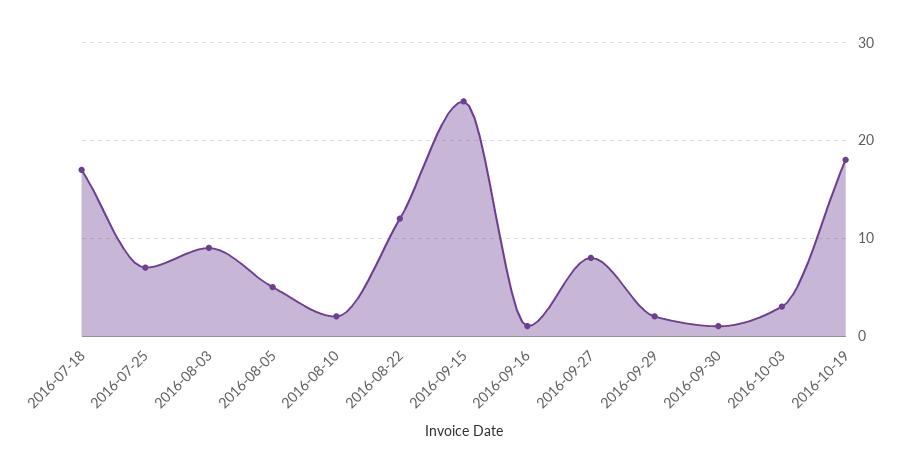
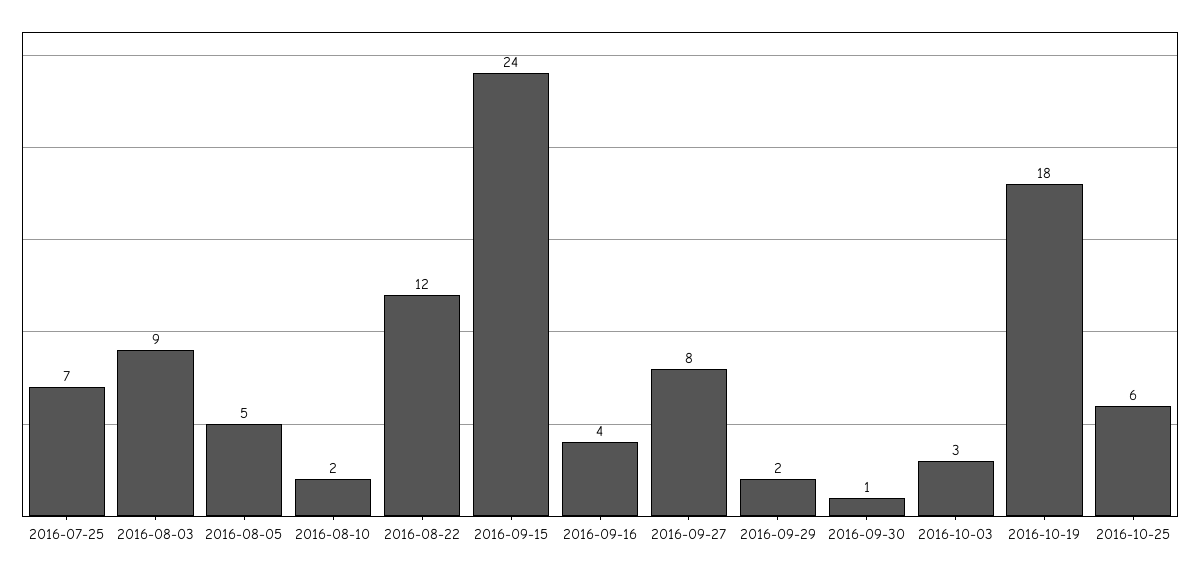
2016-07-18: 17 -> none
2016-09-16: 1 -> 4
2016-10-25: none -> 6

